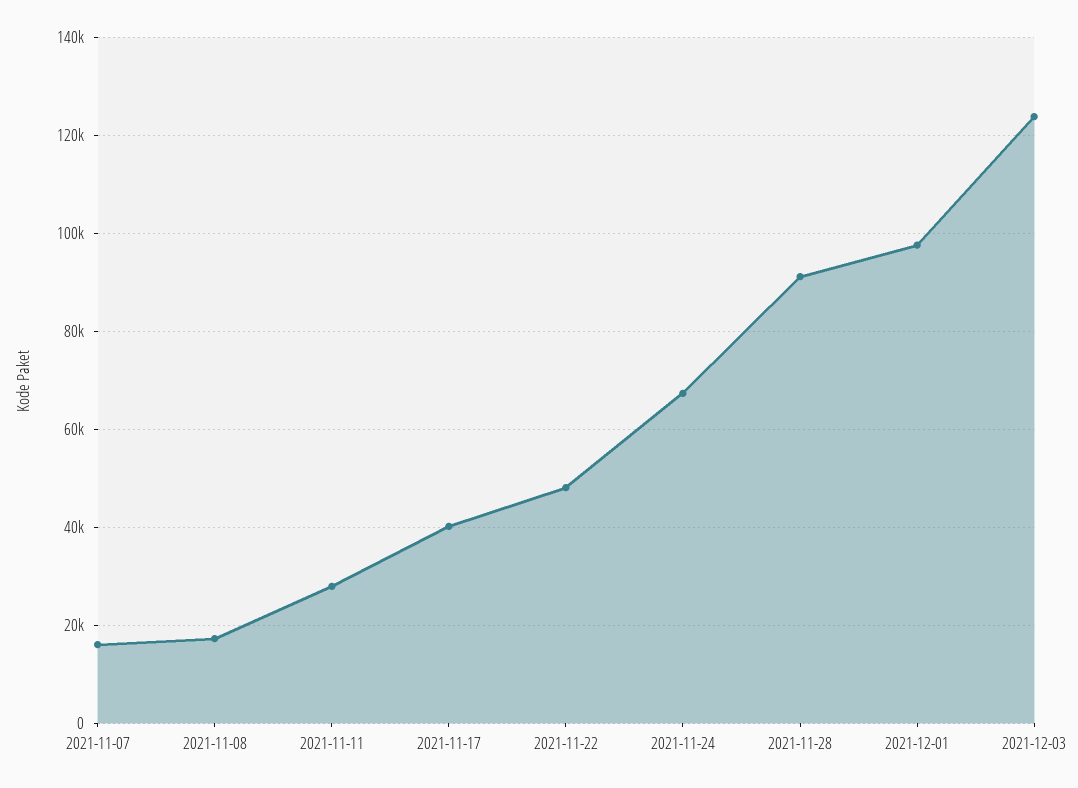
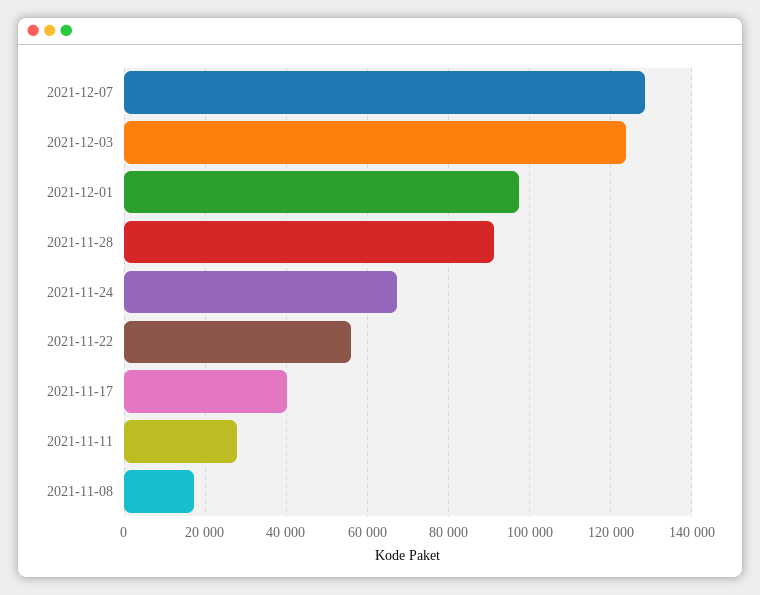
2021-11-07: 16000 -> none
2021-11-22: 48000 -> 56000
2021-12-07: none -> 128000

